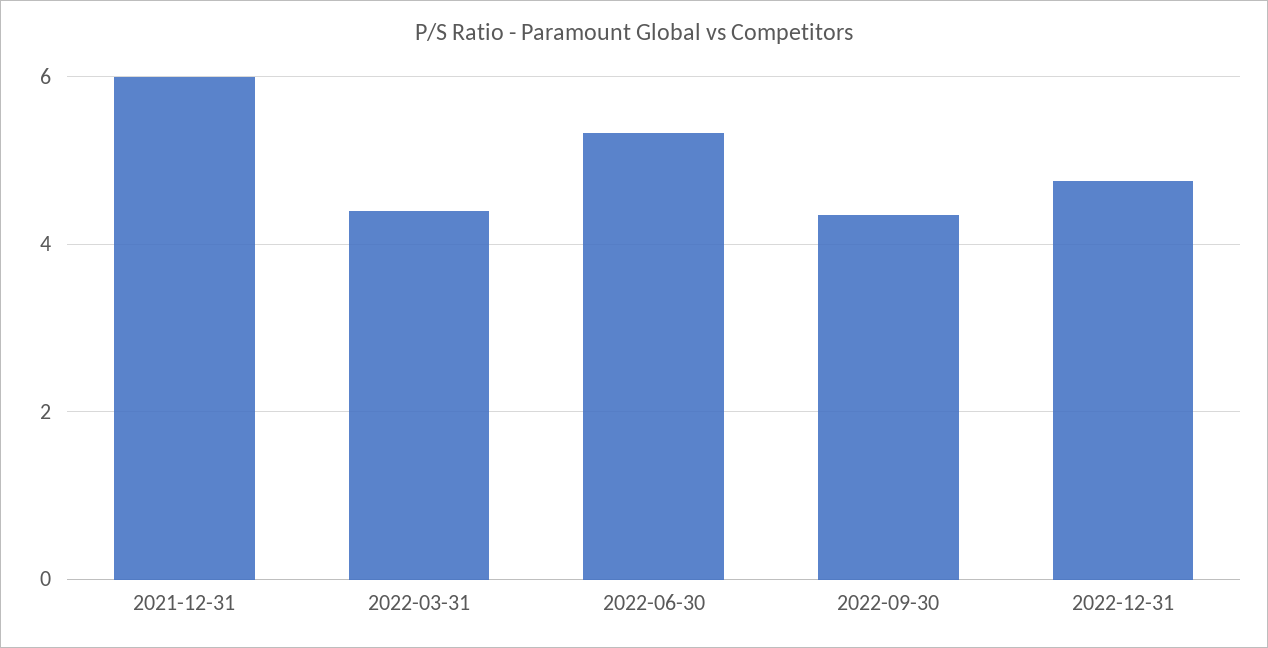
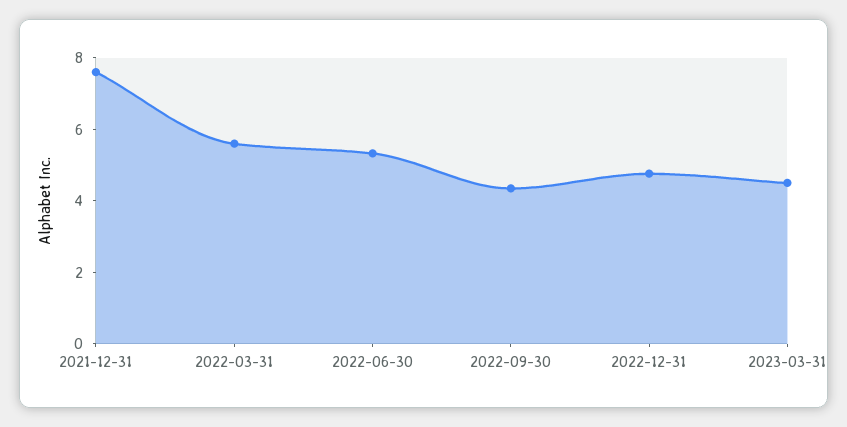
2021-12-31: 6 -> 7.5
2022-03-31: 4.4 -> 5.5
2023-03-31: none -> 4.5

